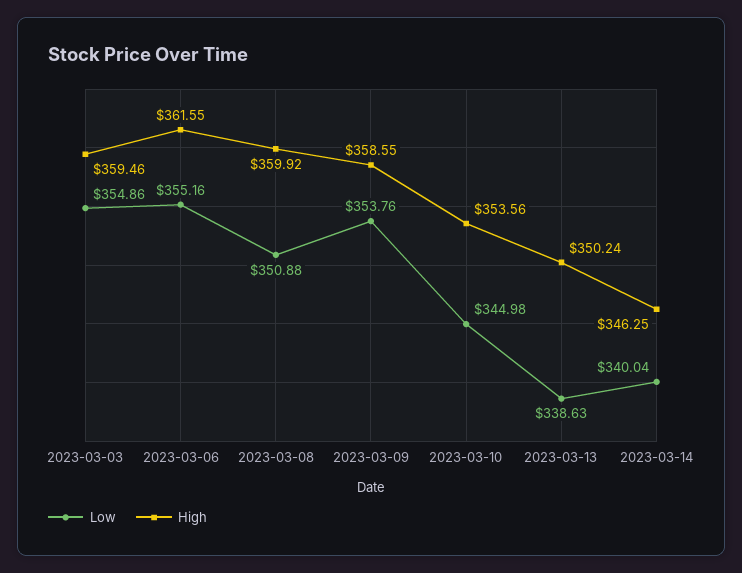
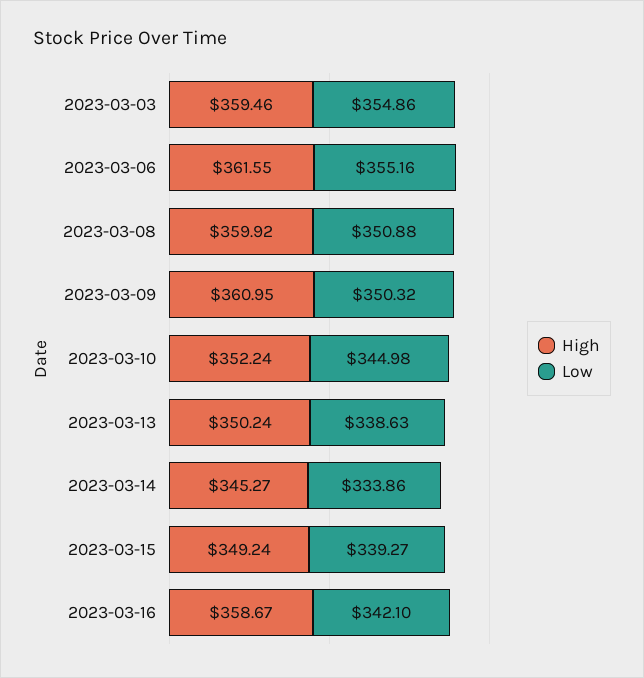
Low, 2023-03-09: 353.76 -> 350.32
High, 2023-03-09: 358.55 -> 360.95
High, 2023-03-10: 353.56 -> 352.24
Low, 2023-03-14: 340.04 -> 333.86
High, 2023-03-14: 346.25 -> 345.27
High, 2023-03-15: none -> 349.24
Low, 2023-03-15: none -> 339.27
High, 2023-03-16: none -> 358.67
Low, 2023-03-16: none -> 342.1

